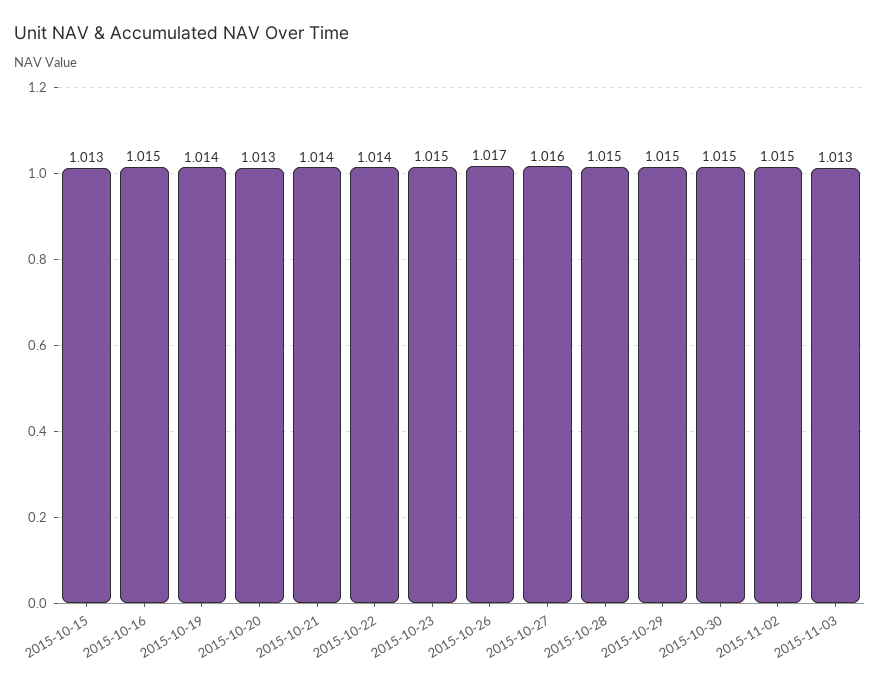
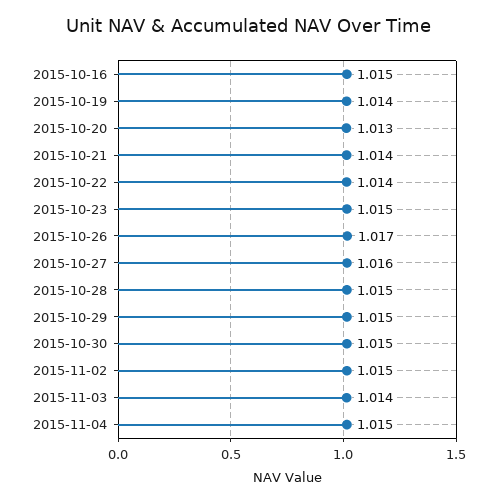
2015-10-15: 1.013 -> none
2015-11-03: 1.013 -> 1.014
2015-11-04: none -> 1.015

